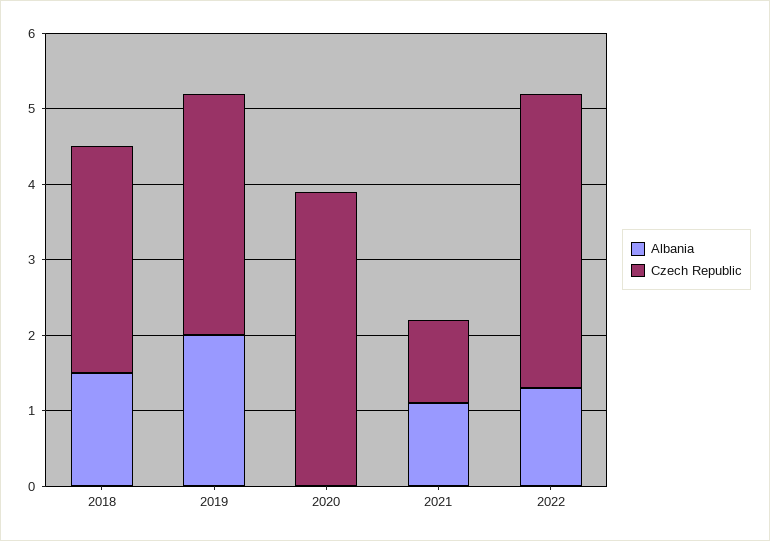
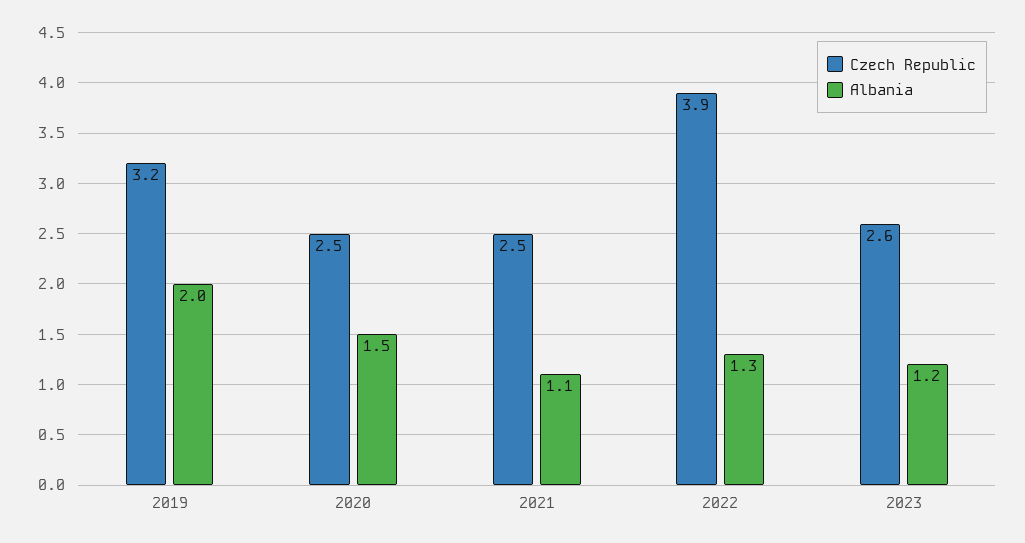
Albania, 2018: 1.5 -> none
Czech Republic, 2018: 3 -> none
Albania, 2020: 0 -> 1.5
Czech Republic, 2020: 4 -> 2.5
Czech Republic, 2021: 1 -> 2.5
Czech Republic, 2023: none -> 2.6
Albania, 2023: none -> 1.2

